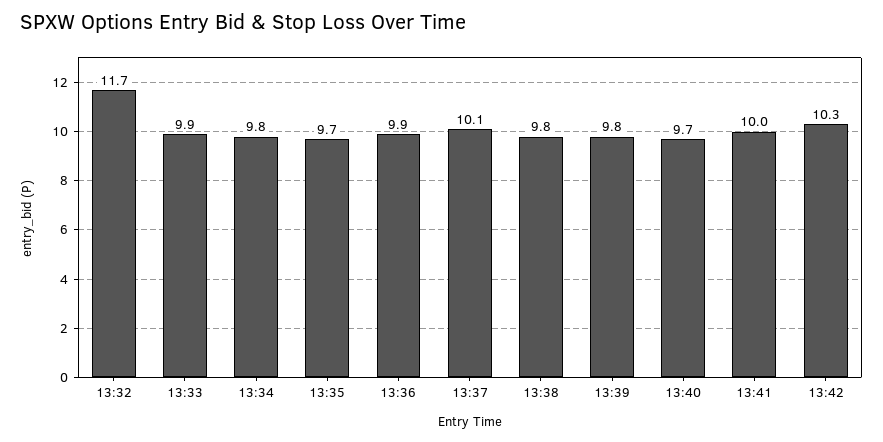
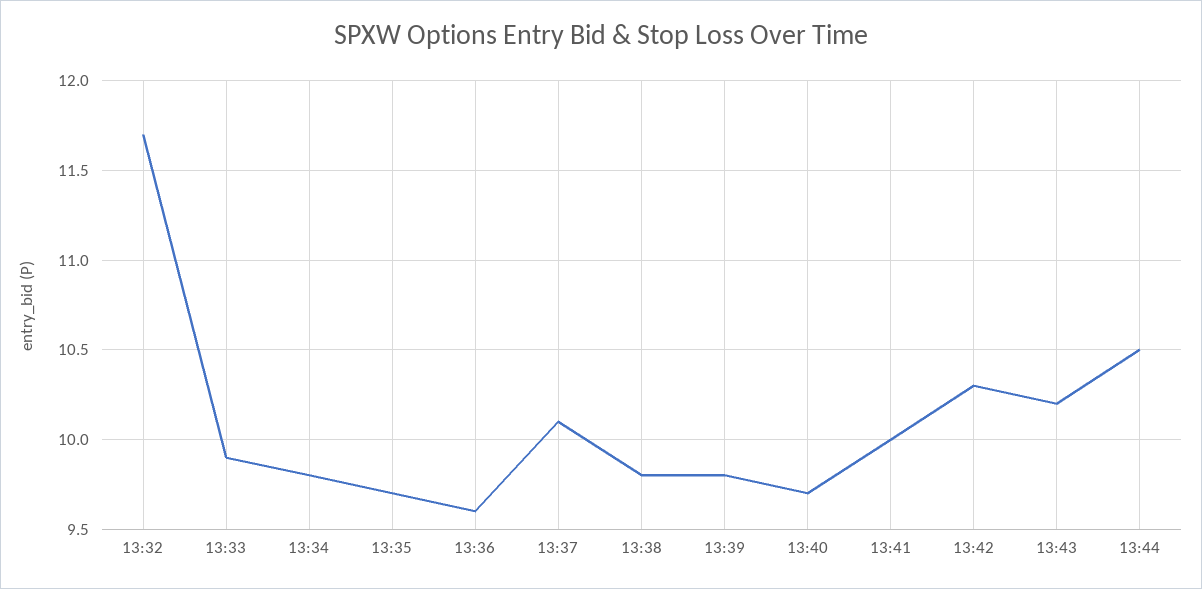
13:36: 9.9 -> 9.6
13:43: none -> 10.2
13:44: none -> 10.5

